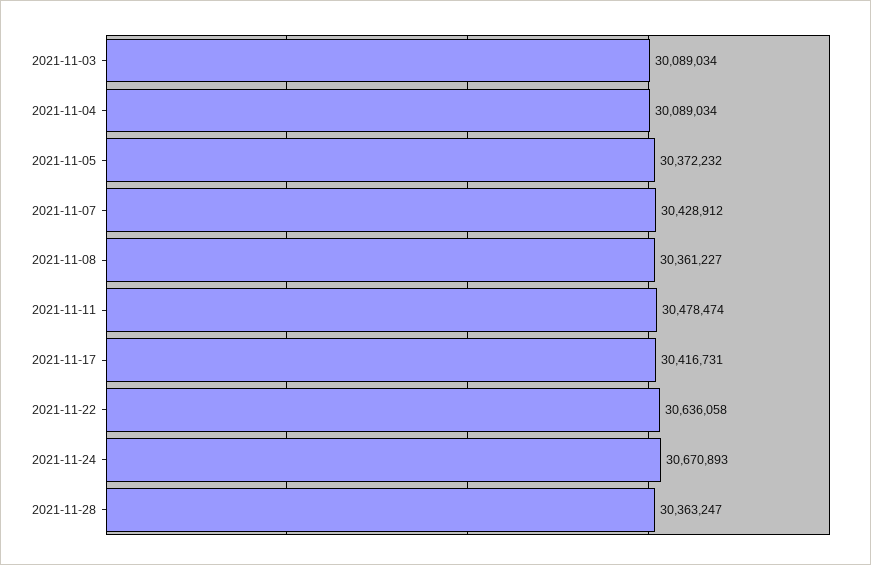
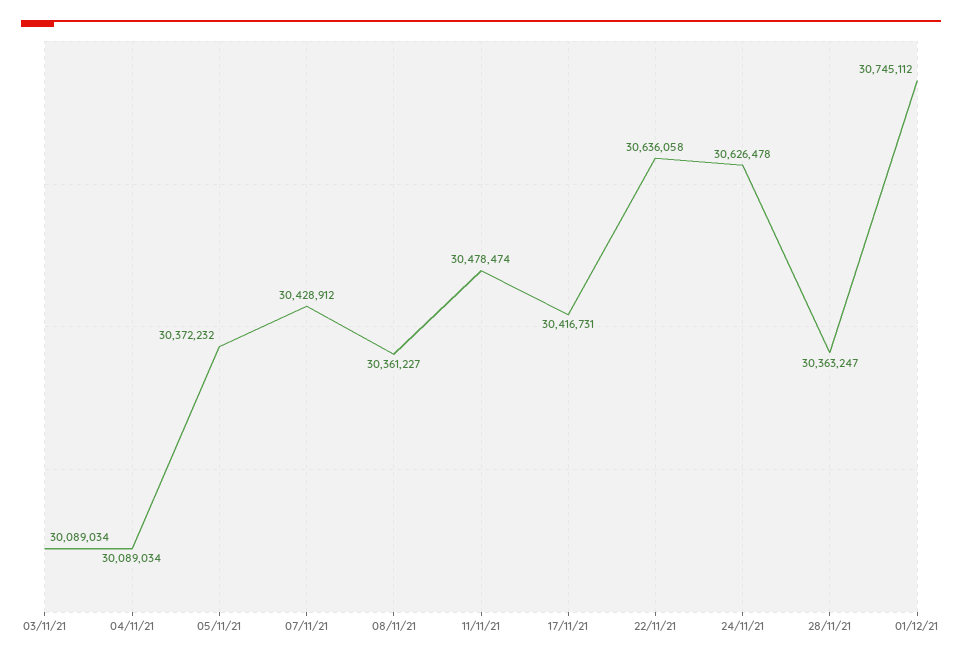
2021-11-24: 30670893 -> 30626478
01/12/21: none -> 30745112

